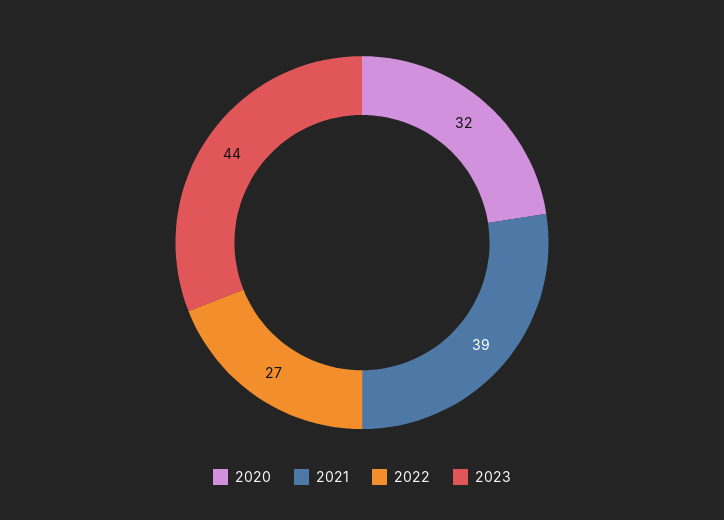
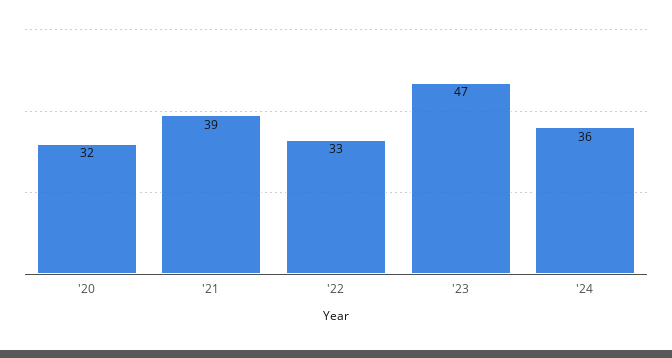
2022: 27 -> 33
2023: 44 -> 47
'24: none -> 36

